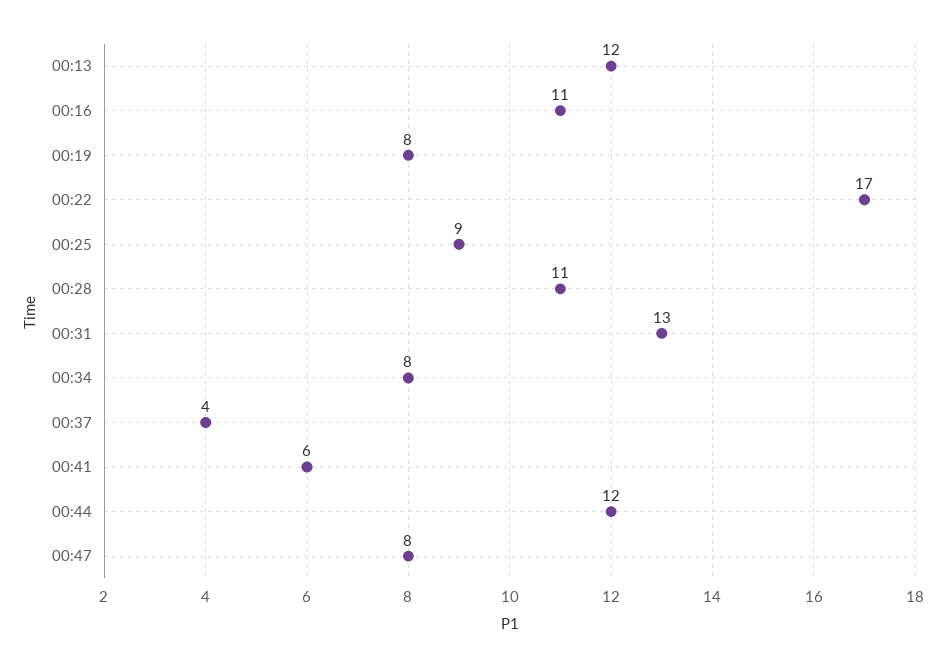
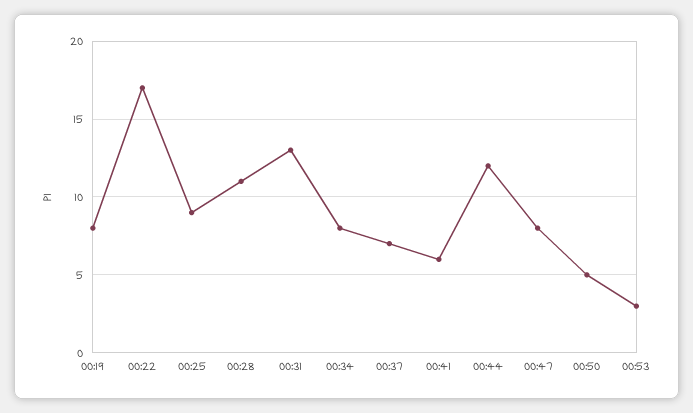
00:13: 12 -> none
00:16: 11 -> none
00:37: 4 -> 7
00:50: none -> 5
00:53: none -> 3

